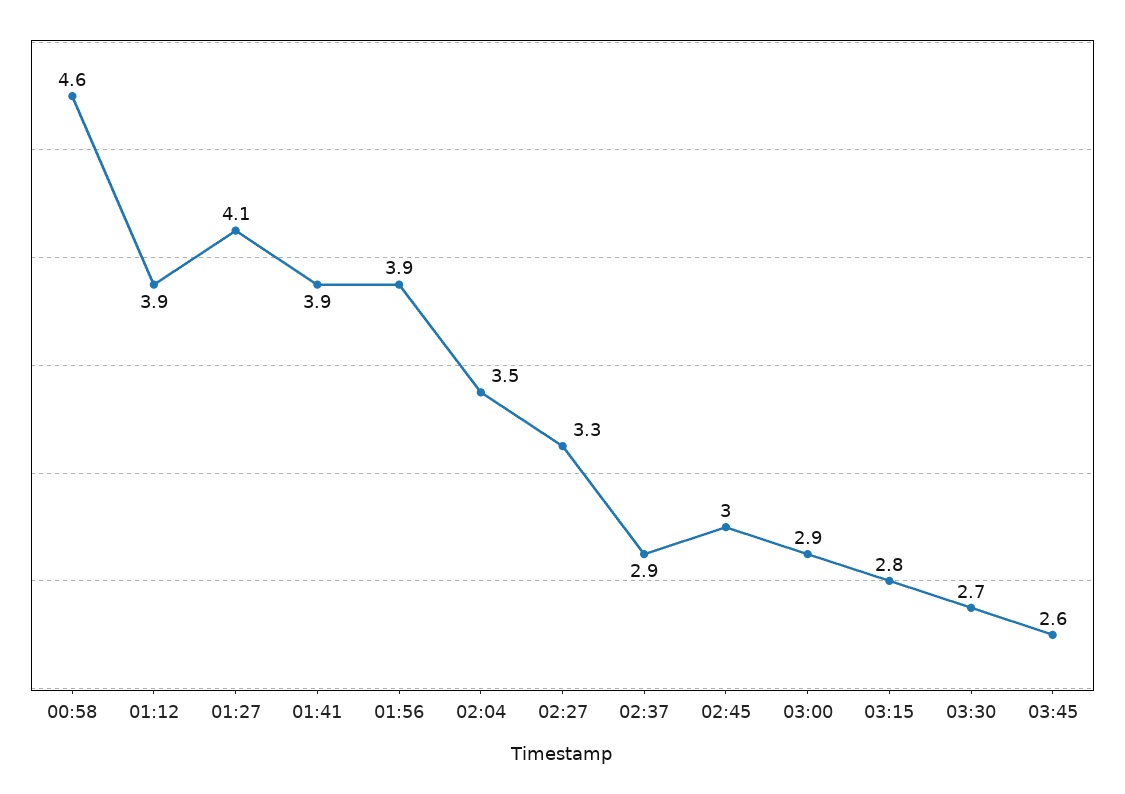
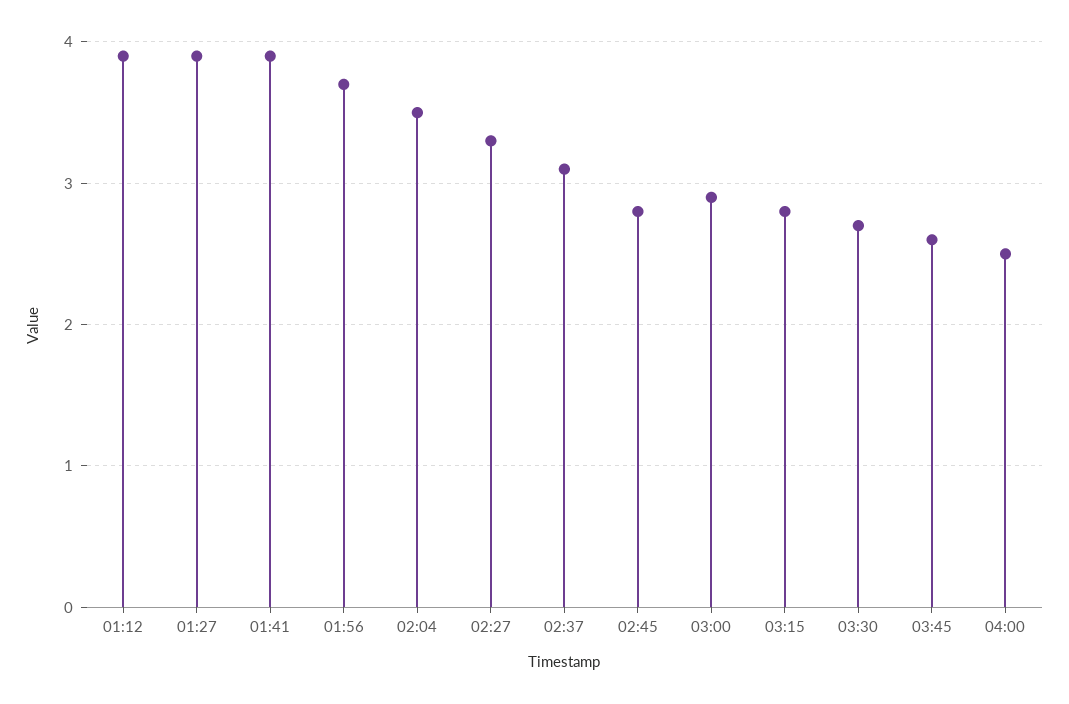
00:58: 4.6 -> none
01:27: 4.1 -> 3.9
01:56: 3.9 -> 3.7
02:37: 2.9 -> 3.1
02:45: 3 -> 2.8
04:00: none -> 2.5

